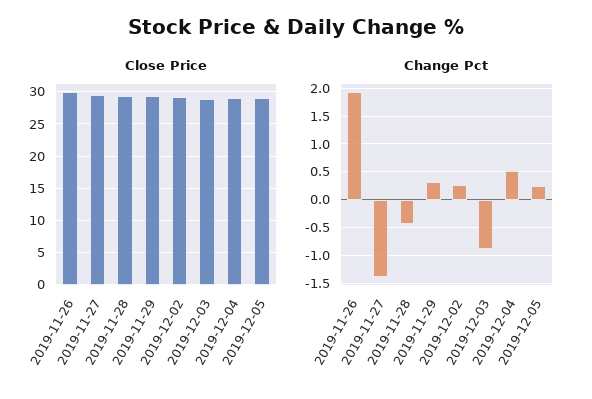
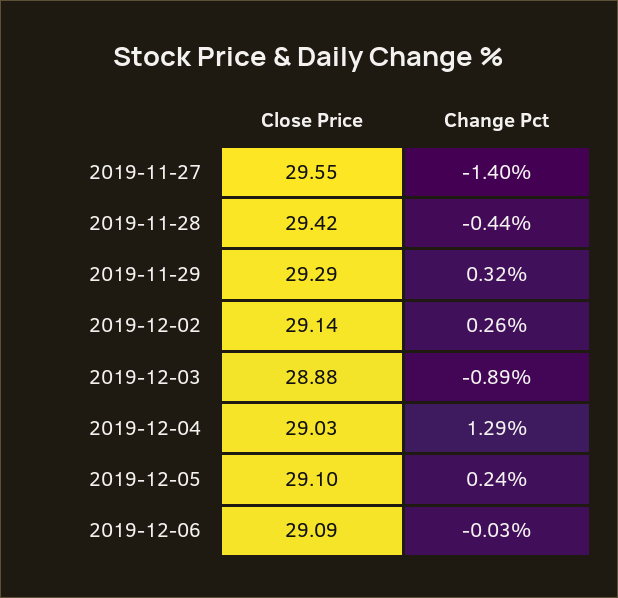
Close Price, 2019-11-26: 30 -> none
Change Pct, 2019-11-26: 2 -> none
Change Pct, 2019-12-04: 0.5 -> 1.29
Close Price, 2019-12-06: none -> 29.09
Change Pct, 2019-12-06: none -> -0.03

